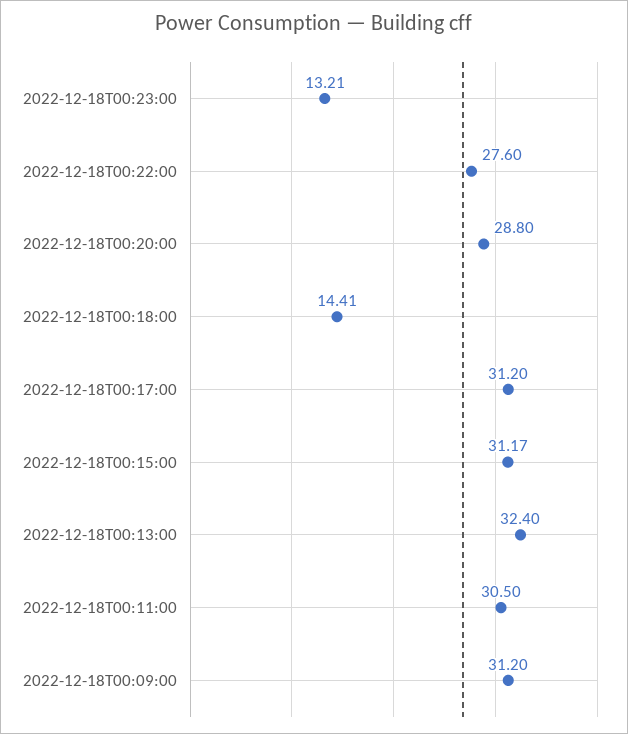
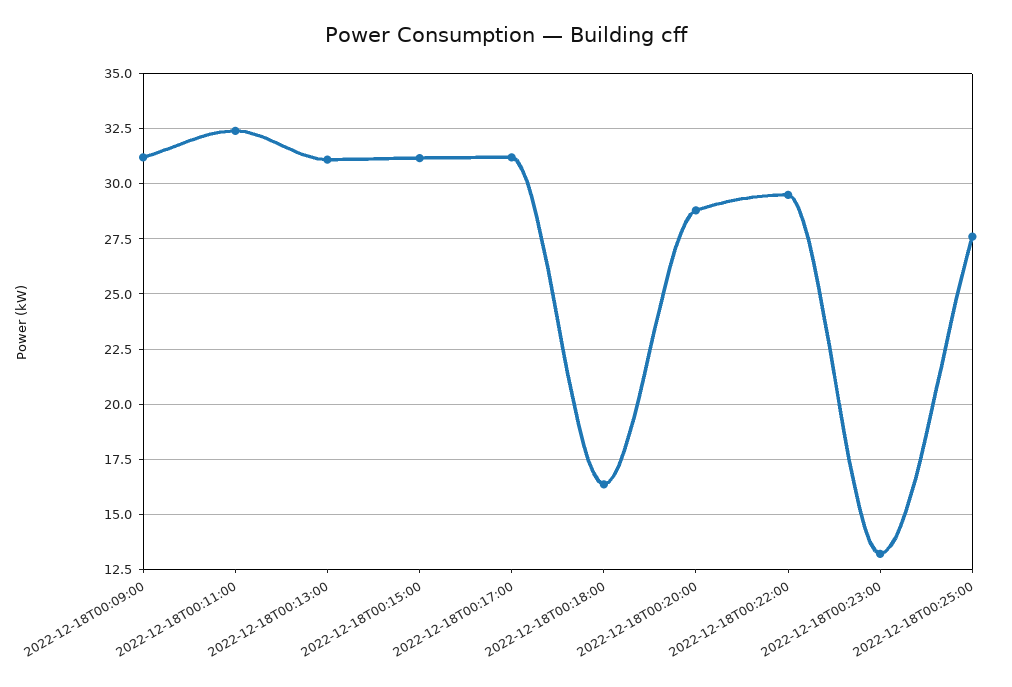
2022-12-18T00:22:00: 27.6 -> 29.5
2022-12-18T00:18:00: 14.41 -> 16.5
2022-12-18T00:13:00: 32.4 -> 31
2022-12-18T00:11:00: 30.5 -> 32.5
2022-12-18T00:25:00: none -> 27.5

